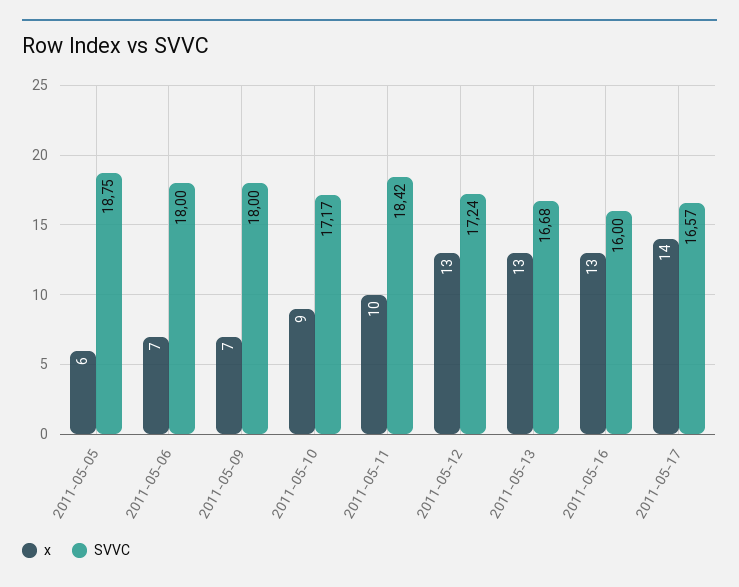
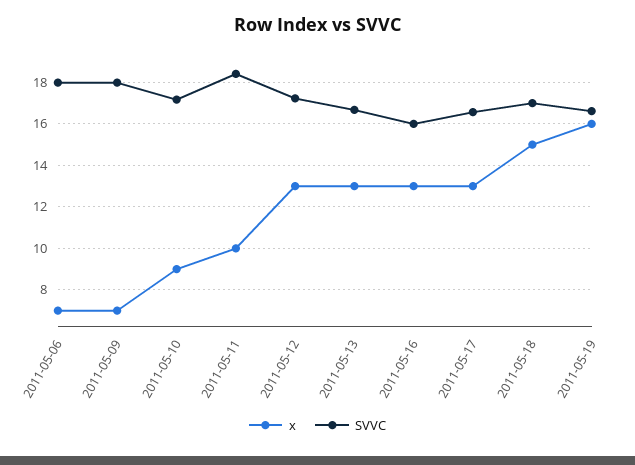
x, 2011-05-05: 6 -> none
SVVC, 2011-05-05: 18.75 -> none
x, 2011-05-17: 14 -> 13
x, 2011-05-18: none -> 15
SVVC, 2011-05-18: none -> 17
x, 2011-05-19: none -> 16
SVVC, 2011-05-19: none -> 16.5

